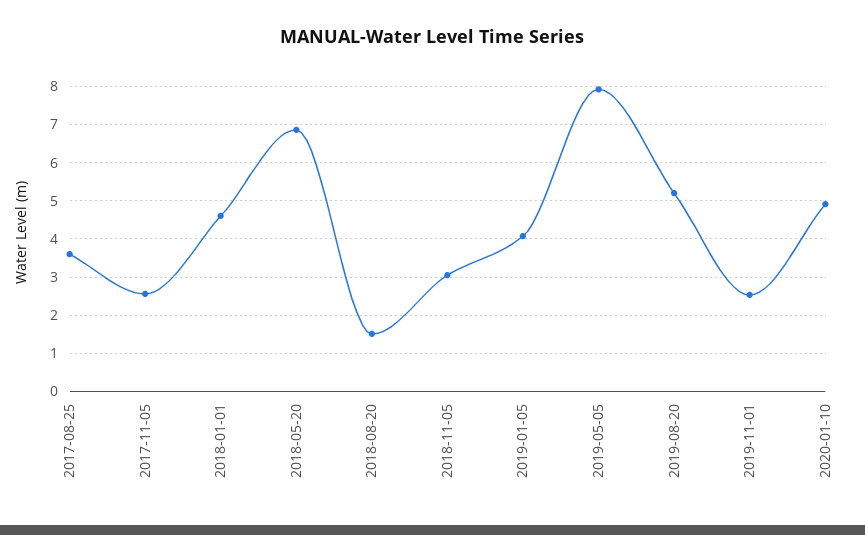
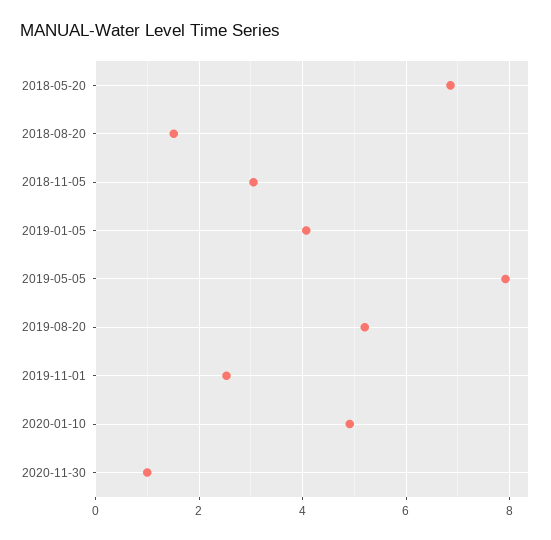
2017-08-25: 3.6 -> none
2017-11-05: 2.6 -> none
2018-01-01: 4.6 -> none
2020-11-30: none -> 1

